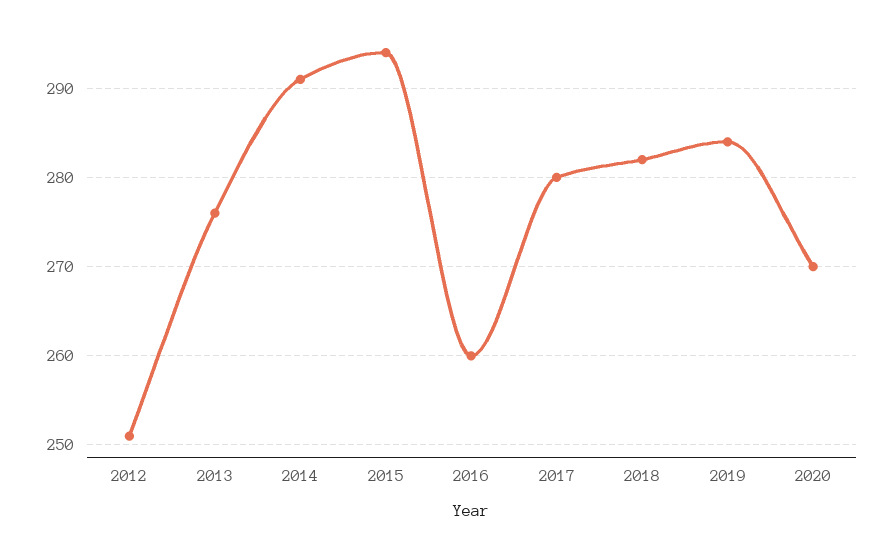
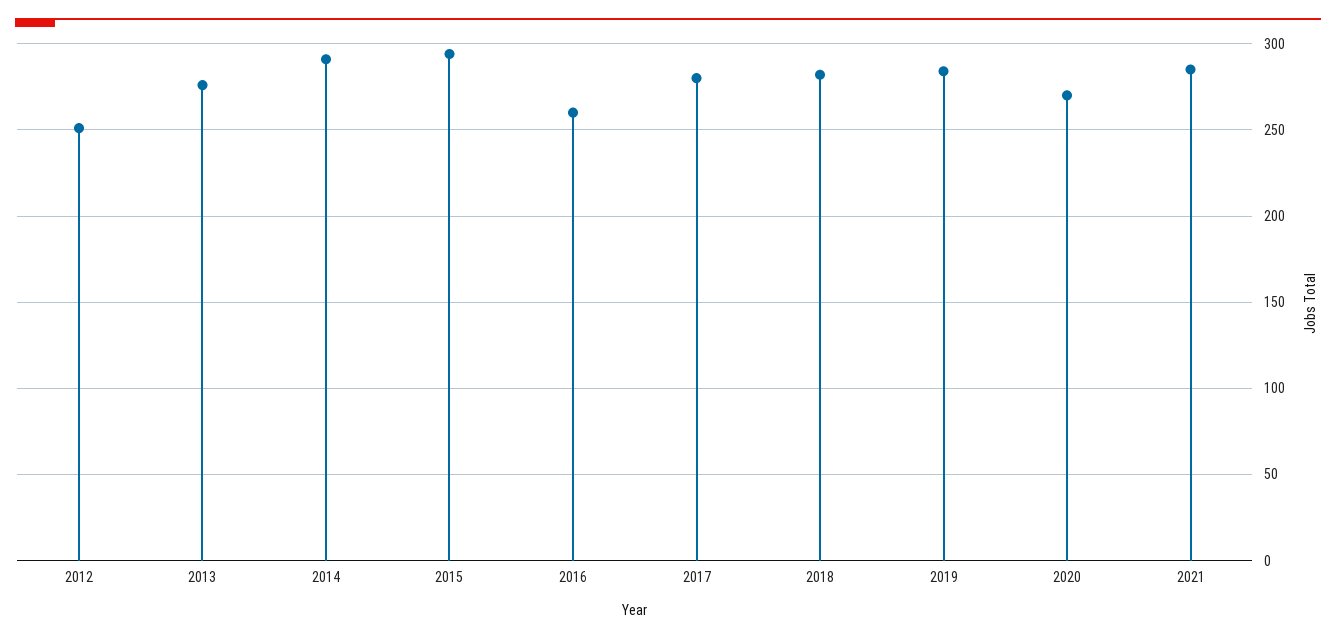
2021: none -> 285

